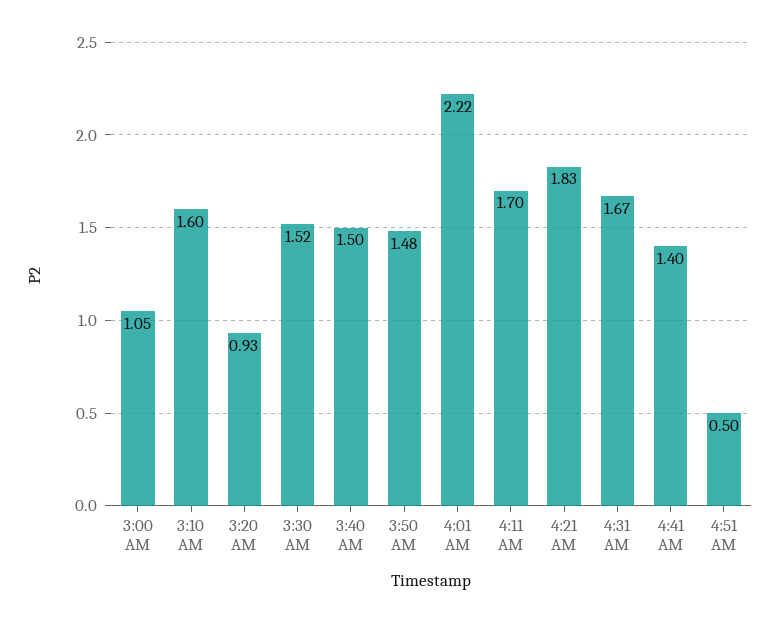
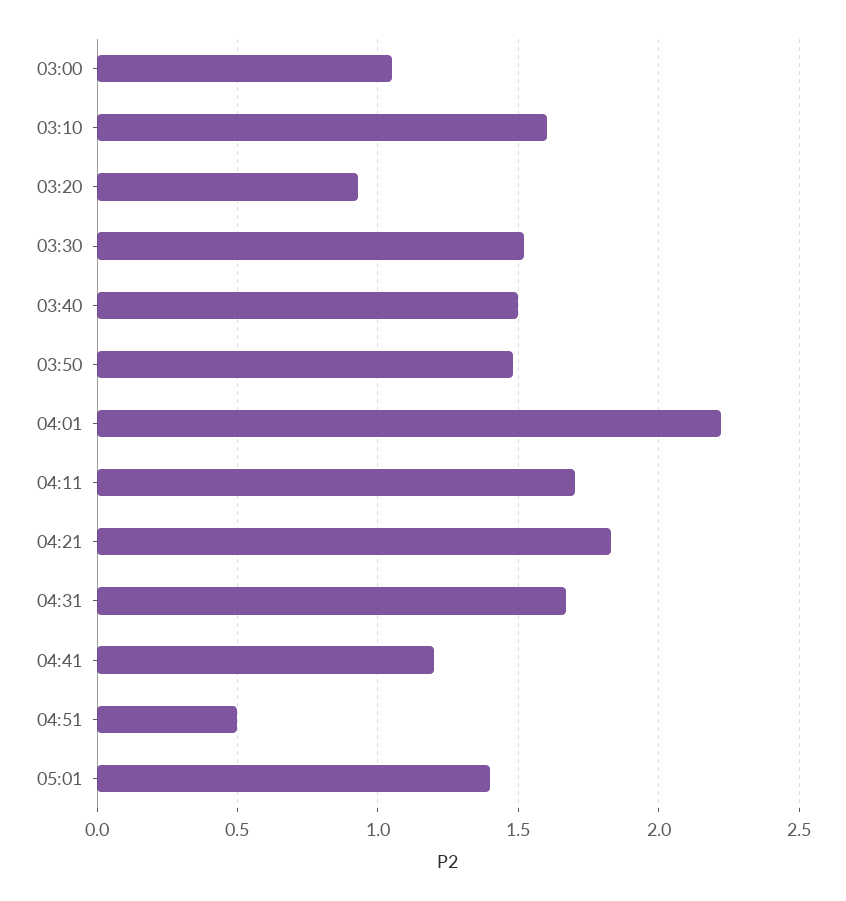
4:41 AM: 1.4 -> 1.2
05:01: none -> 1.4

